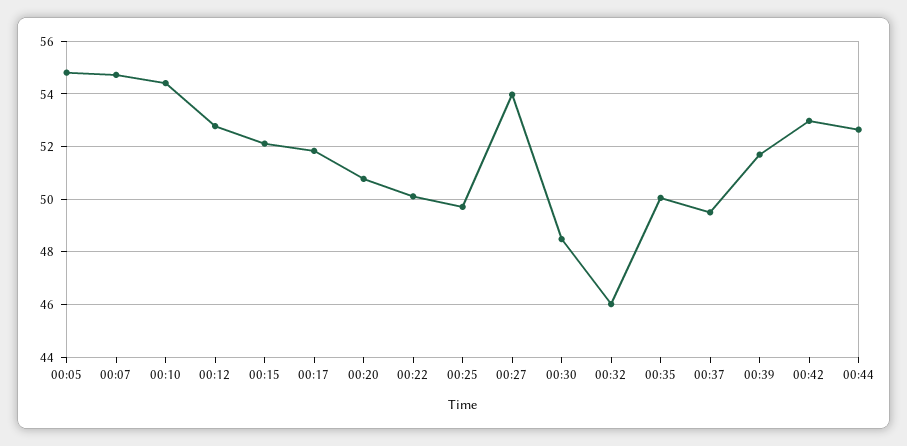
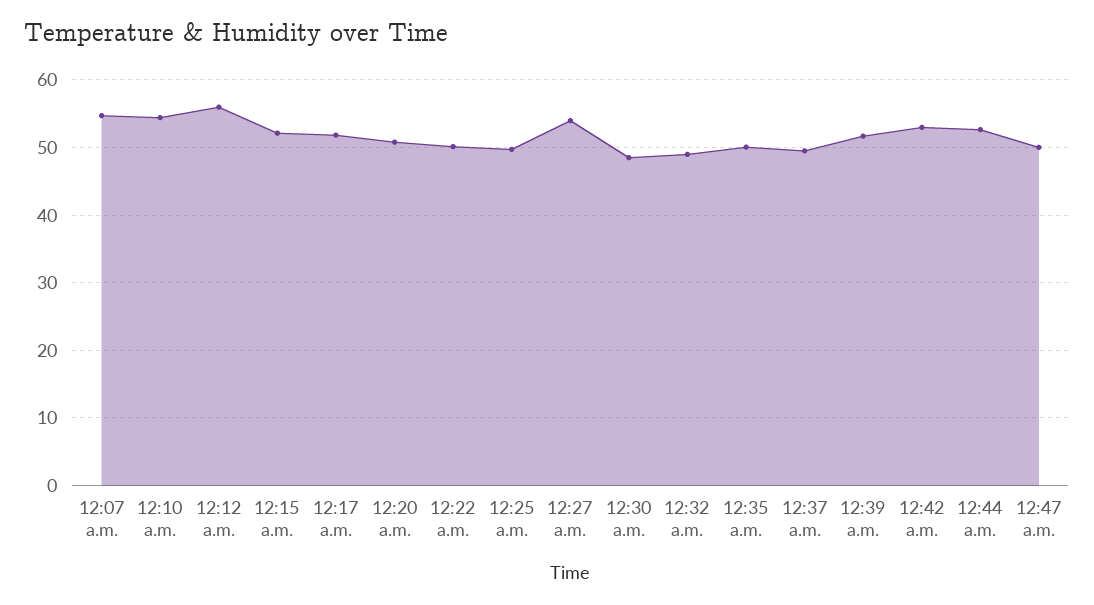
00:05: 54.75 -> none
00:12: 52.75 -> 56
00:32: 46 -> 49
12:47 a.m.: none -> 50

